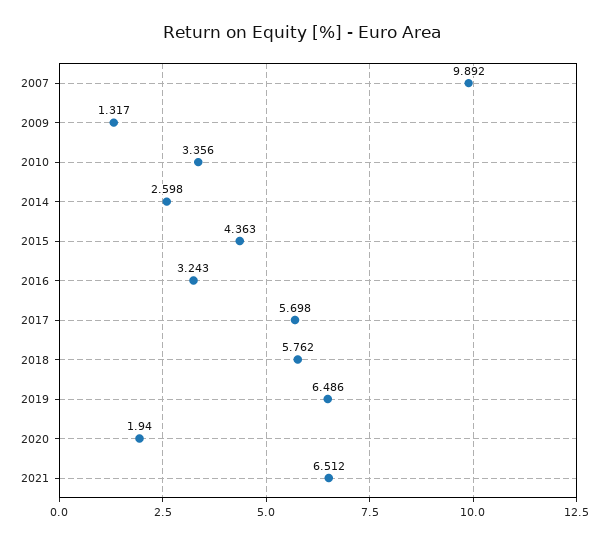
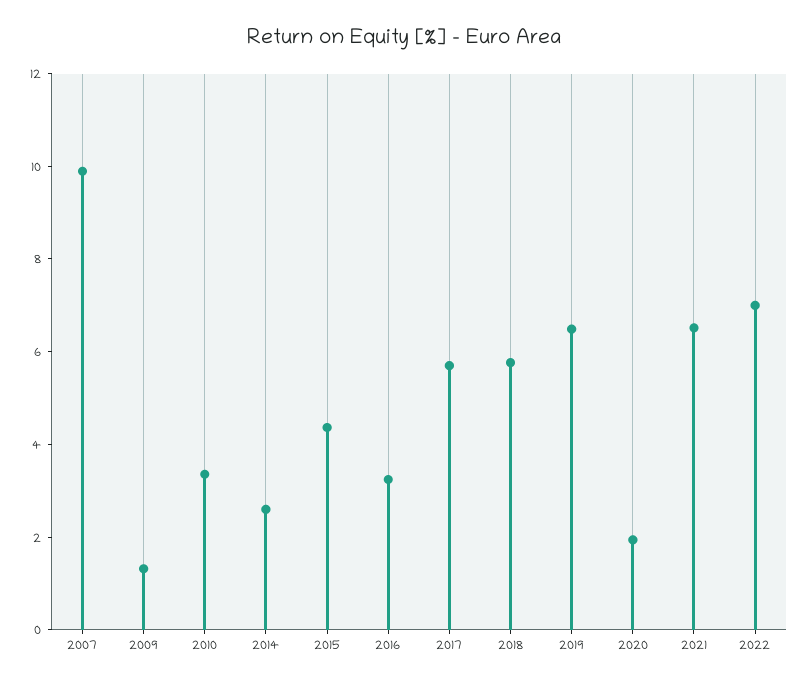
2022: none -> 7

